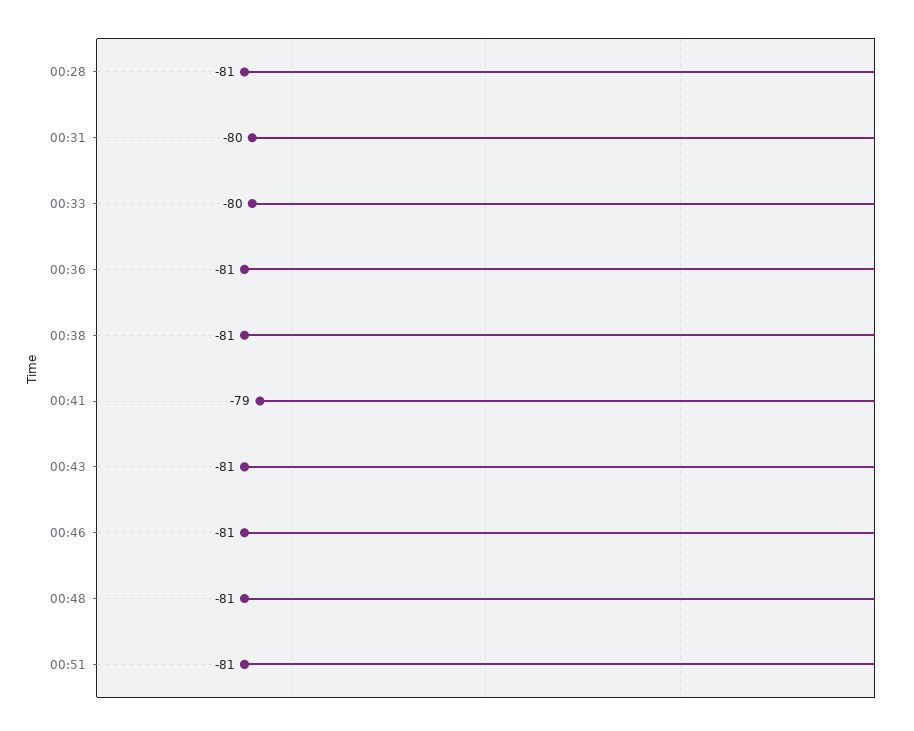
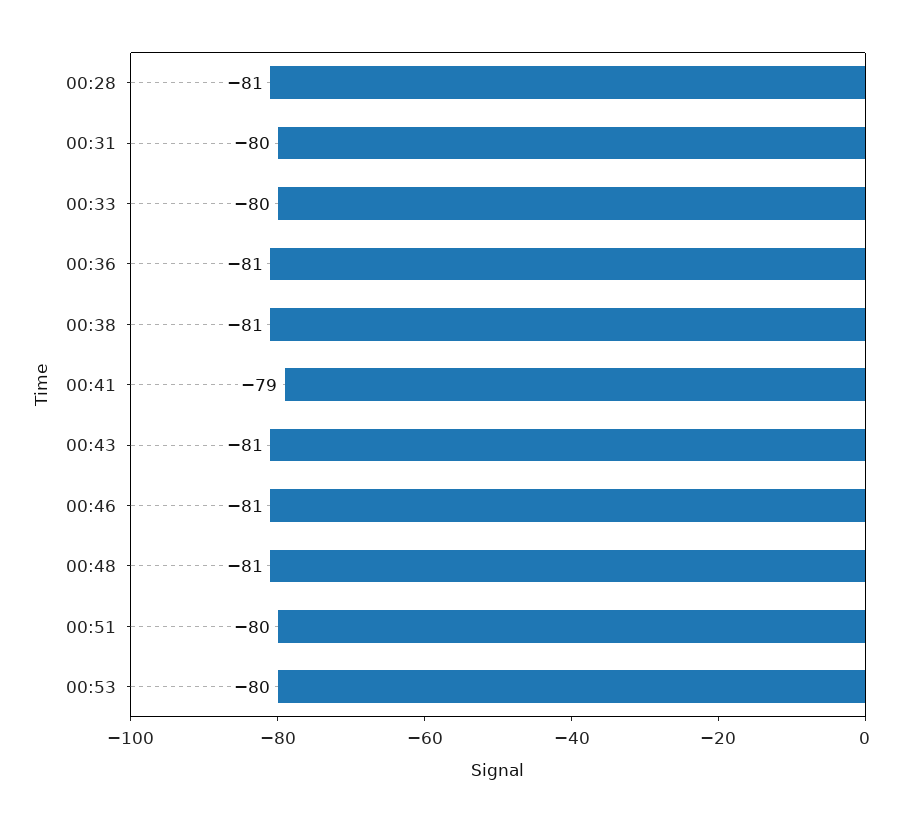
00:51: -81 -> -80
00:53: none -> -80

